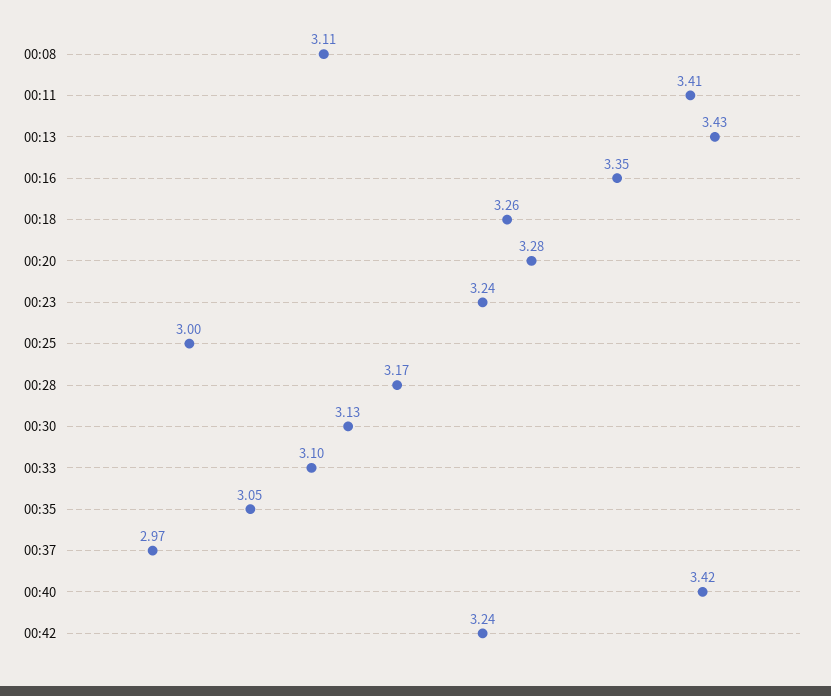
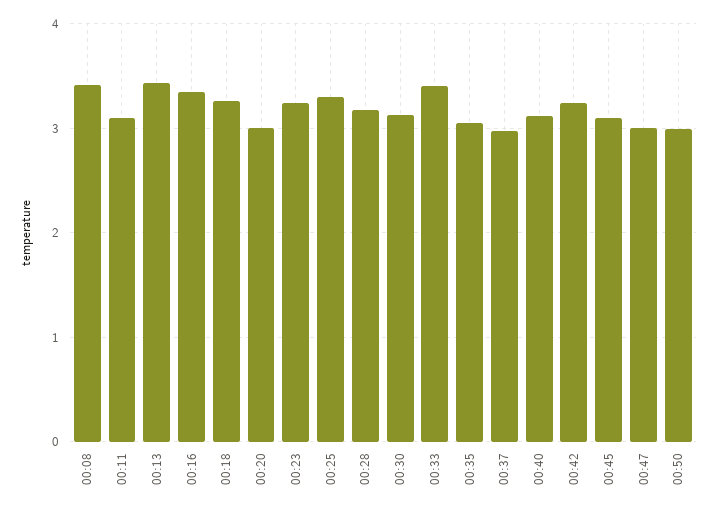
00:08: 3.11 -> 3.4
00:11: 3.41 -> 3.1
00:20: 3.28 -> 3
00:25: 3 -> 3.3
00:33: 3.1 -> 3.4
00:40: 3.42 -> 3.1
00:45: none -> 3.1
00:47: none -> 3
00:50: none -> 3

